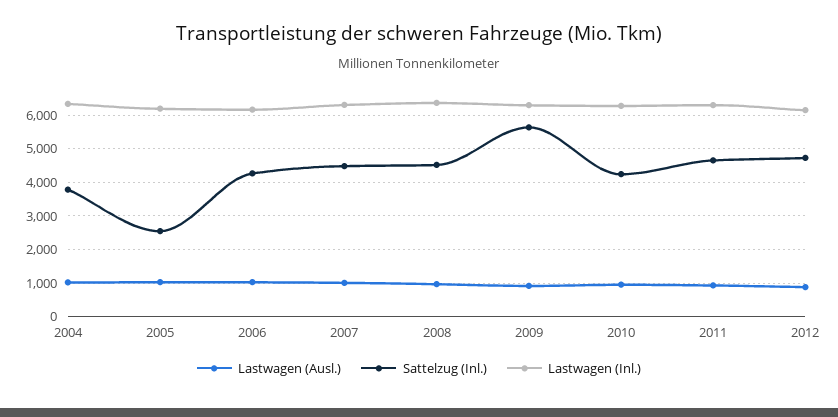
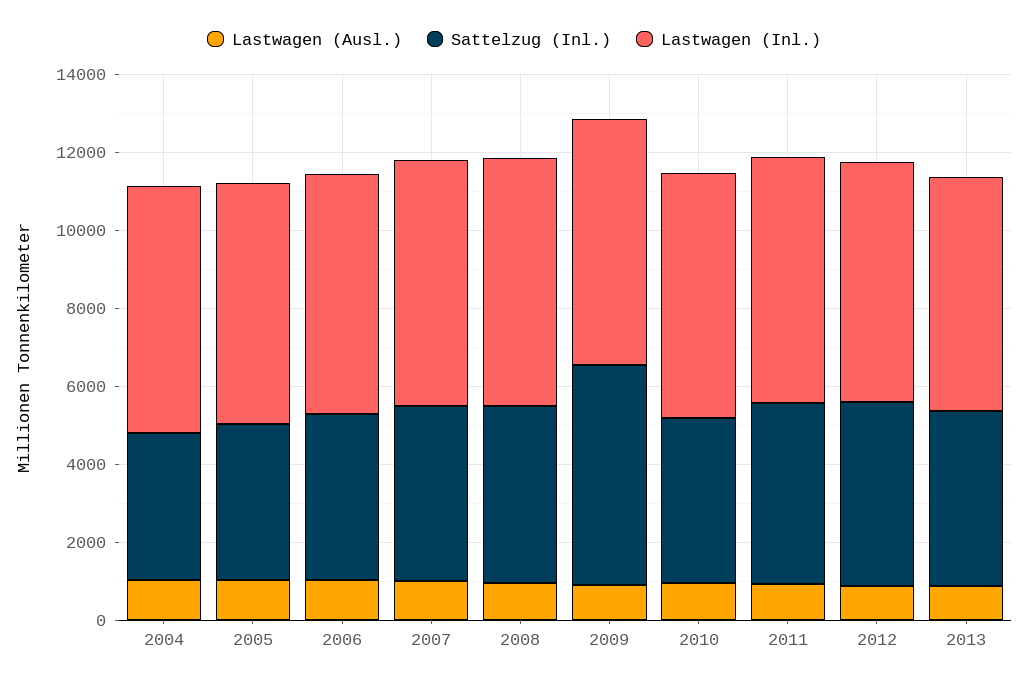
Sattelzug (Inl.), 2005: 2600 -> 4000
Lastwagen (Ausl.), 2013: none -> 1000
Sattelzug (Inl.), 2013: none -> 4500
Lastwagen (Inl.), 2013: none -> 6000

